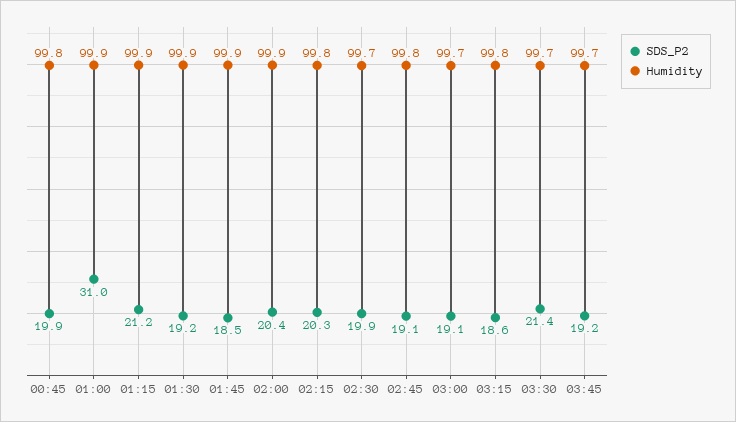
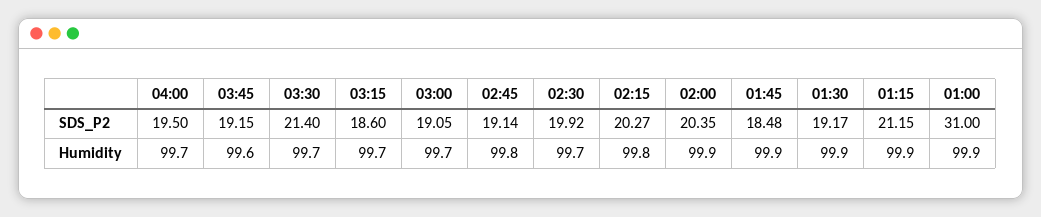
SDS_P2, 00:45: 19.9 -> none
Humidity, 00:45: 99.8 -> none
Humidity, 03:15: 99.8 -> 99.7
Humidity, 03:45: 99.7 -> 99.6
SDS_P2, 04:00: none -> 19.5
Humidity, 04:00: none -> 99.7

